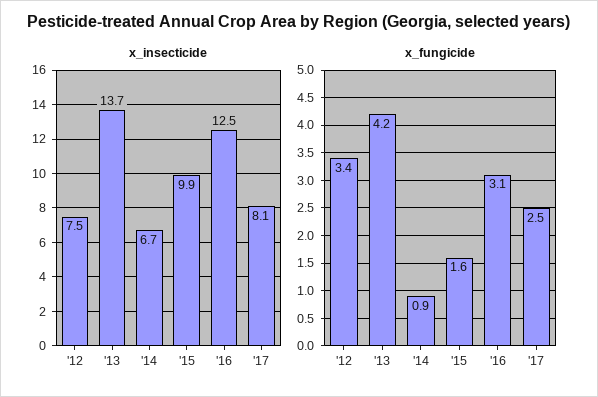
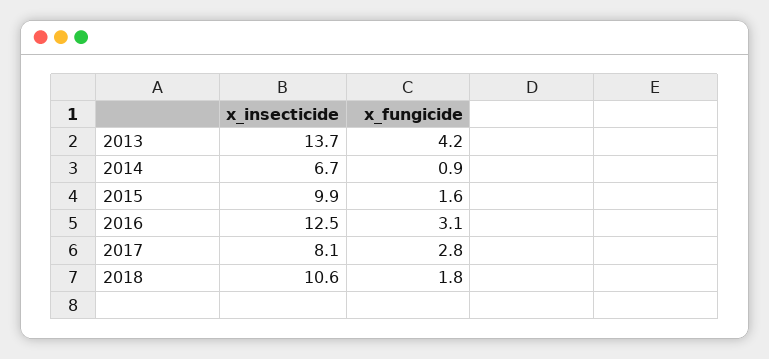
x_insecticide, '12: 7.5 -> none
x_fungicide, '12: 3.4 -> none
x_fungicide, '17: 2.5 -> 2.8
x_insecticide, 2018: none -> 10.6
x_fungicide, 2018: none -> 1.8

